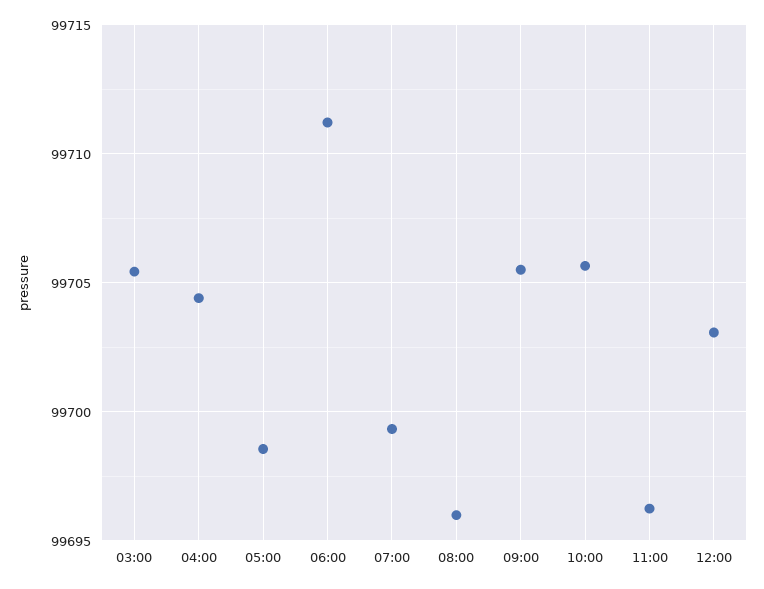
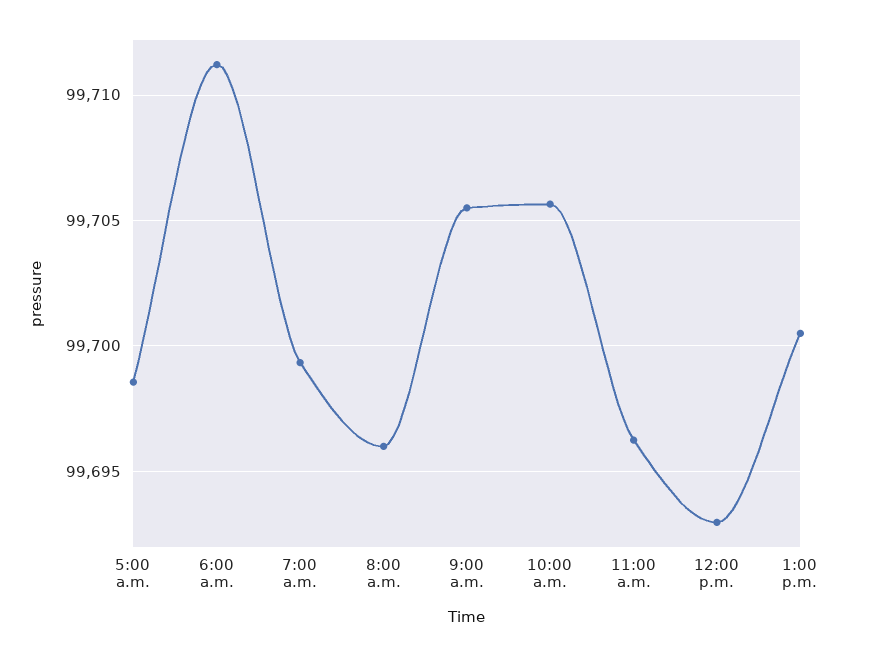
03:00: 99705.5 -> none
04:00: 99704.5 -> none
12:00: 99703 -> 99693
1:00 p.m.: none -> 99700.5

